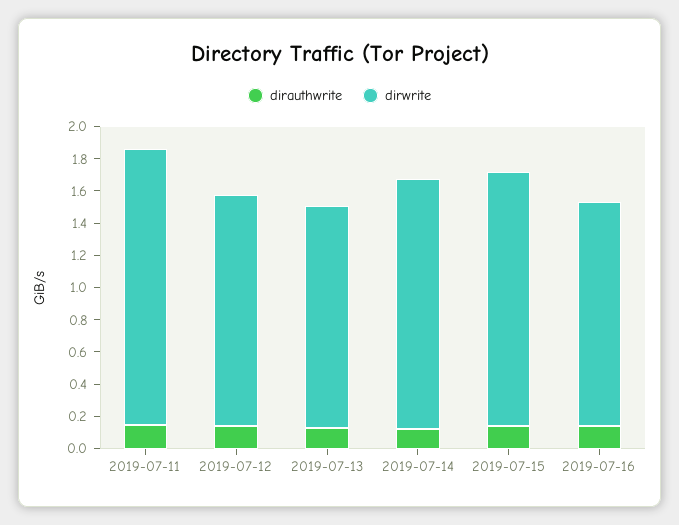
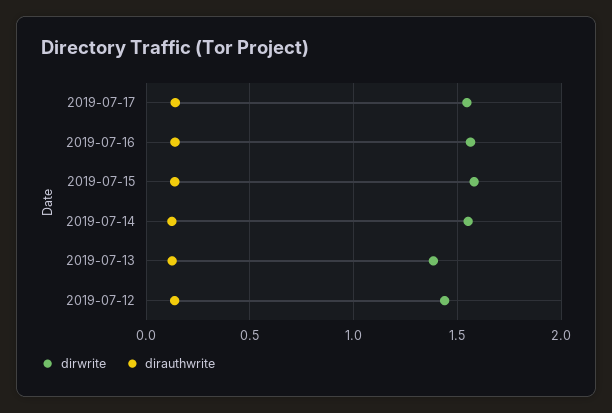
dirauthwrite, 2019-07-11: 0.15 -> none
dirwrite, 2019-07-11: 1.7 -> none
dirwrite, 2019-07-16: 1.4 -> 1.55
dirwrite, 2019-07-17: none -> 1.55
dirauthwrite, 2019-07-17: none -> 0.15

